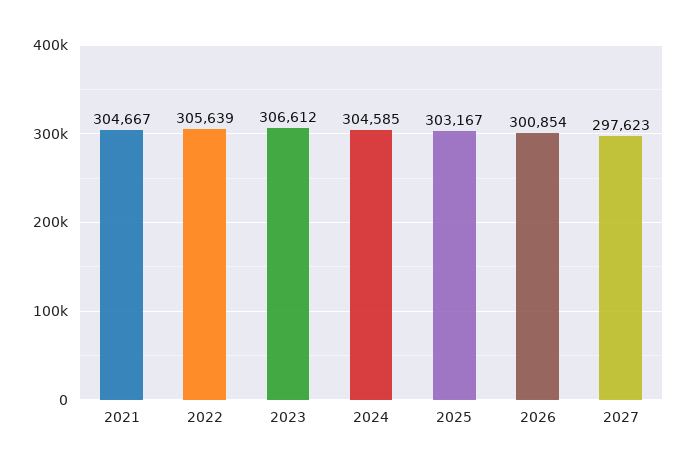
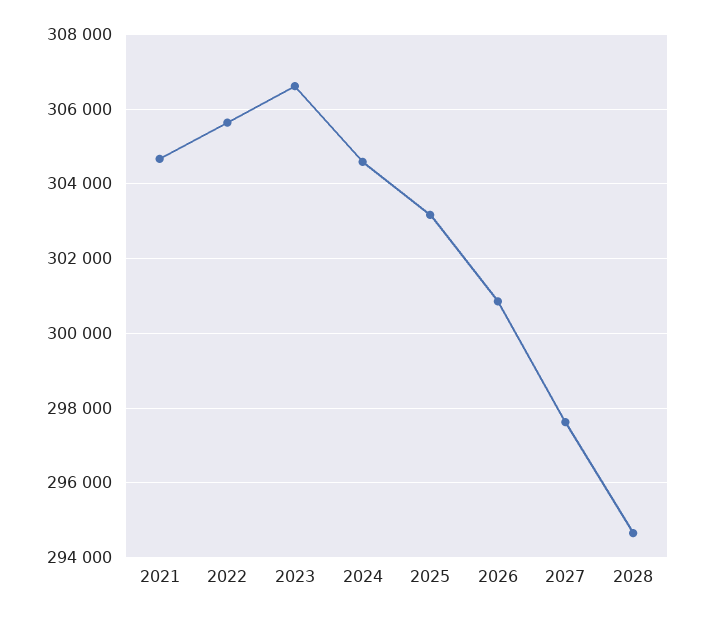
2028: none -> 294600

